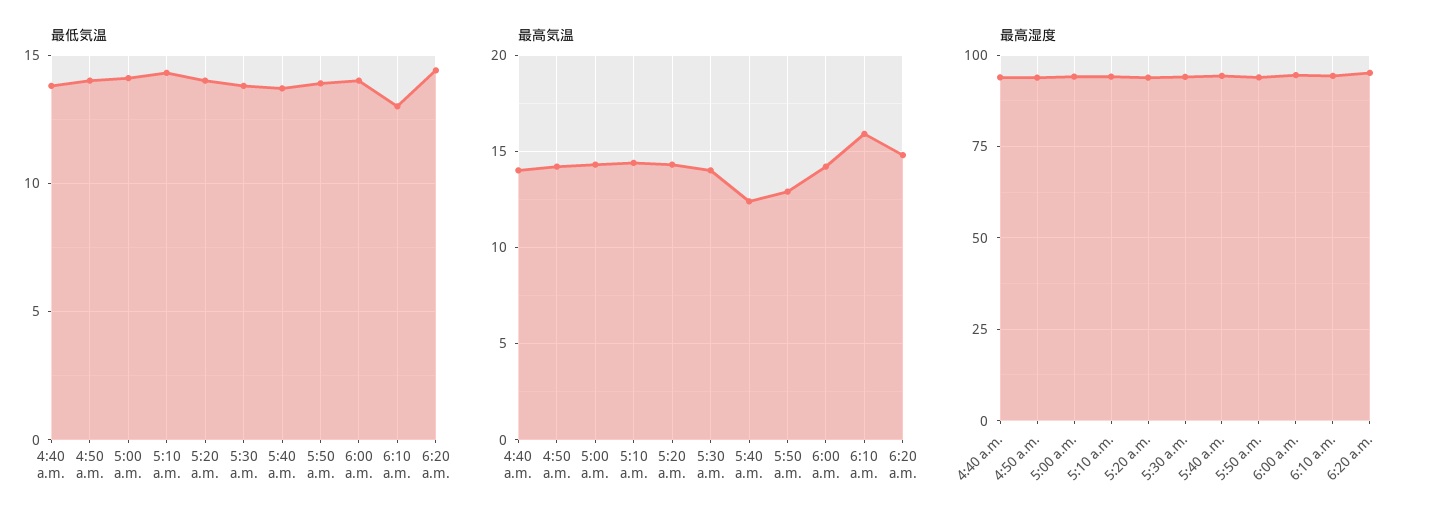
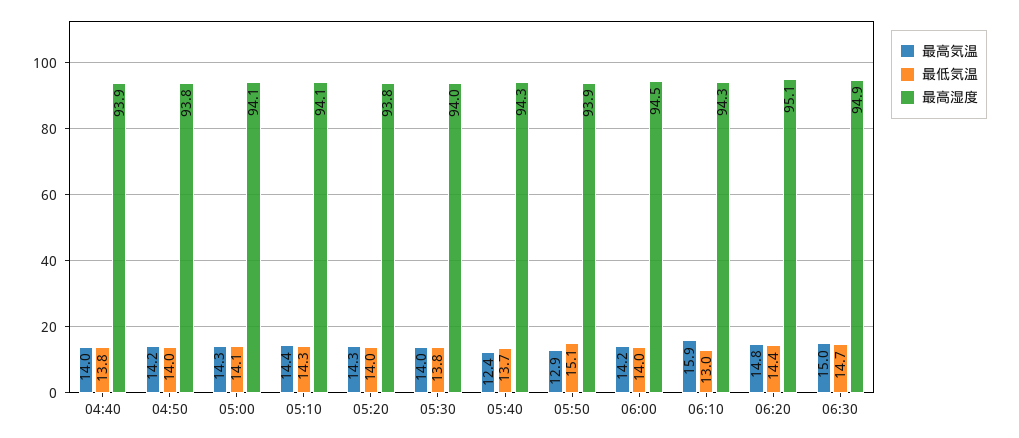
最低気温, 5:50 a.m.: 14 -> 15.1
最高気温, 06:30: none -> 15
最低気温, 06:30: none -> 14.7
最高湿度, 06:30: none -> 94.9

